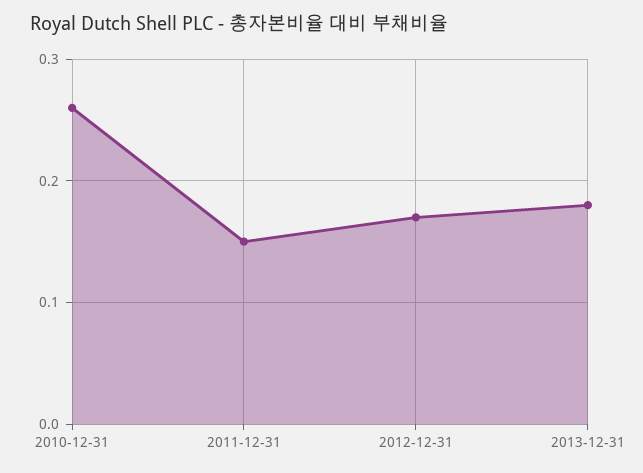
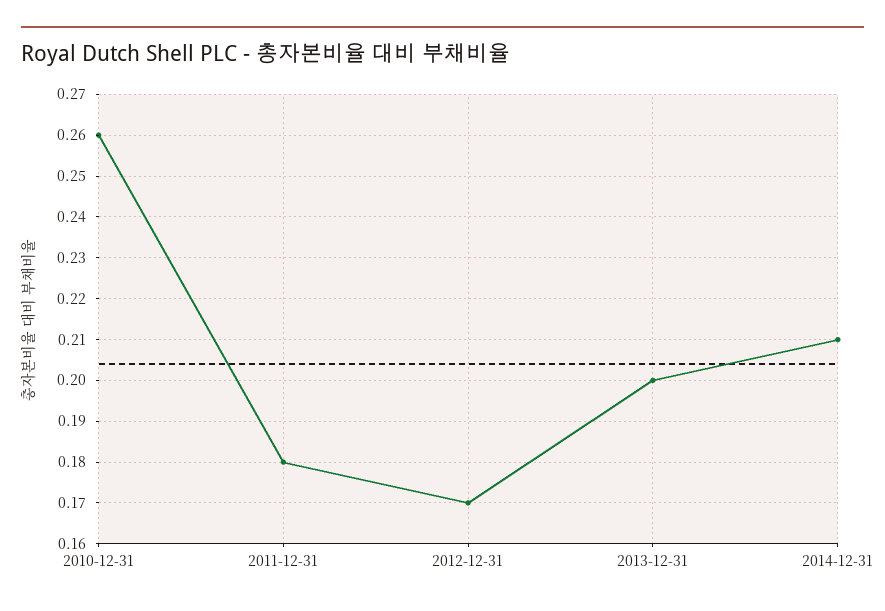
2011-12-31: 0.15 -> 0.18
2013-12-31: 0.18 -> 0.2
2014-12-31: none -> 0.21

